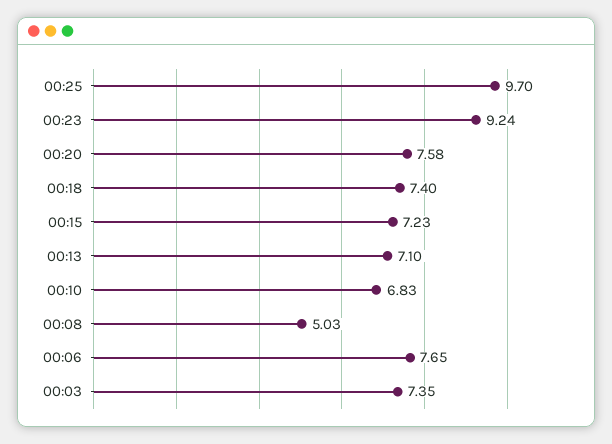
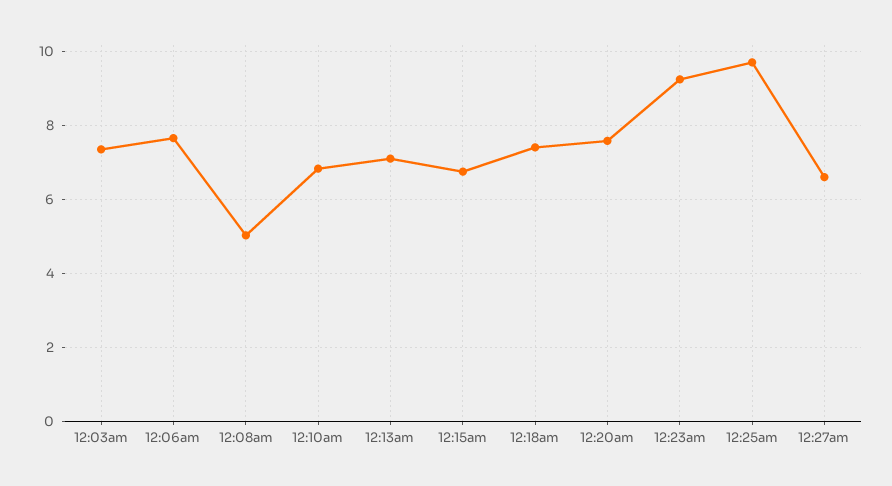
00:15: 7.23 -> 6.8
12:27am: none -> 6.6

